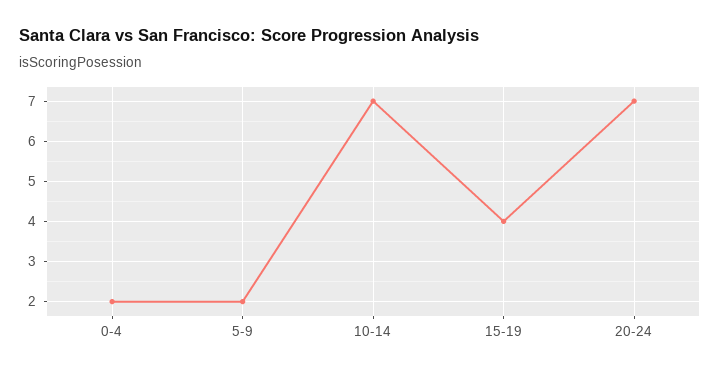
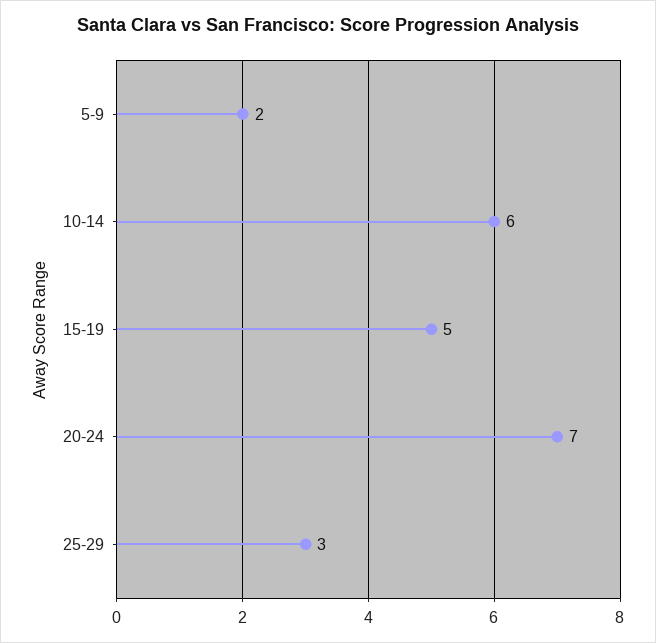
0-4: 2 -> none
10-14: 7 -> 6
15-19: 4 -> 5
25-29: none -> 3

